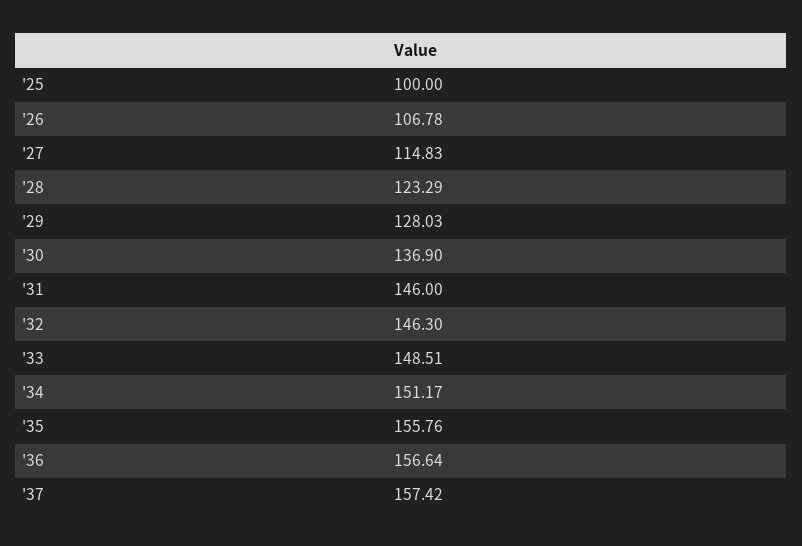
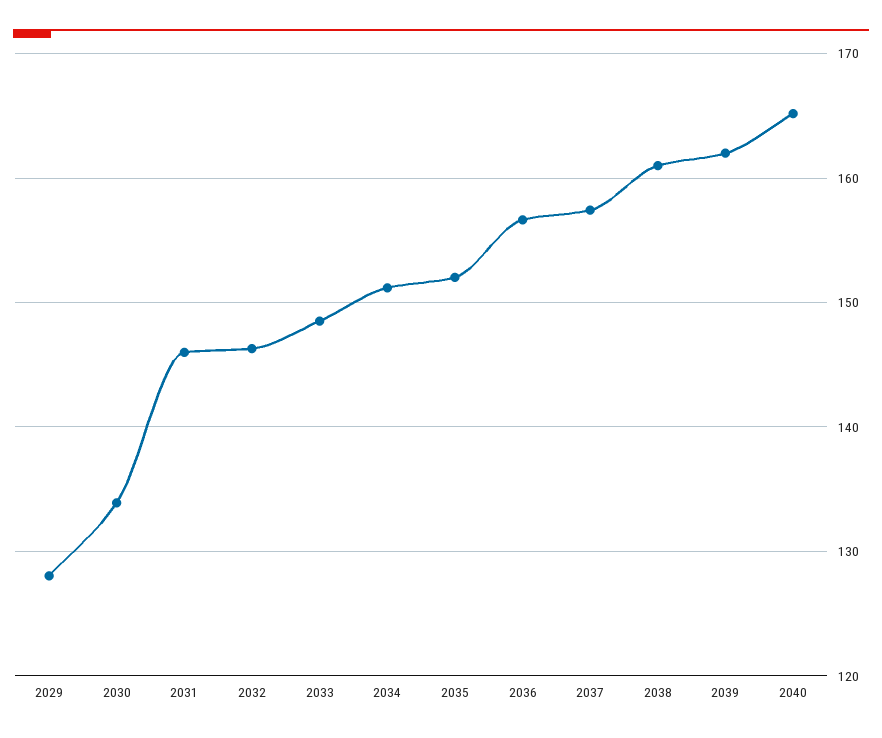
'25: 100 -> none
'26: 106.78 -> none
'27: 114.83 -> none
'28: 123.29 -> none
'30: 136.9 -> 134
'35: 155.76 -> 152
2038: none -> 161
2039: none -> 162
2040: none -> 165

